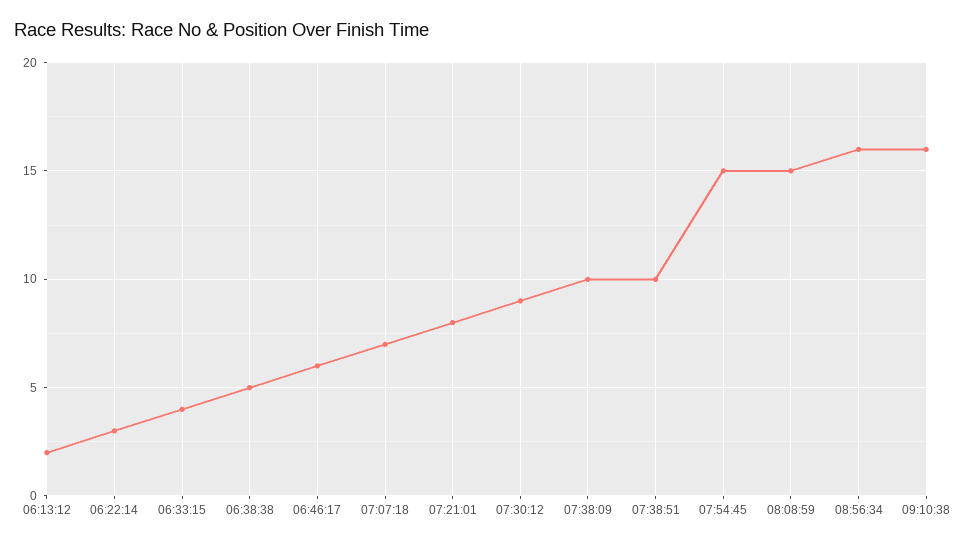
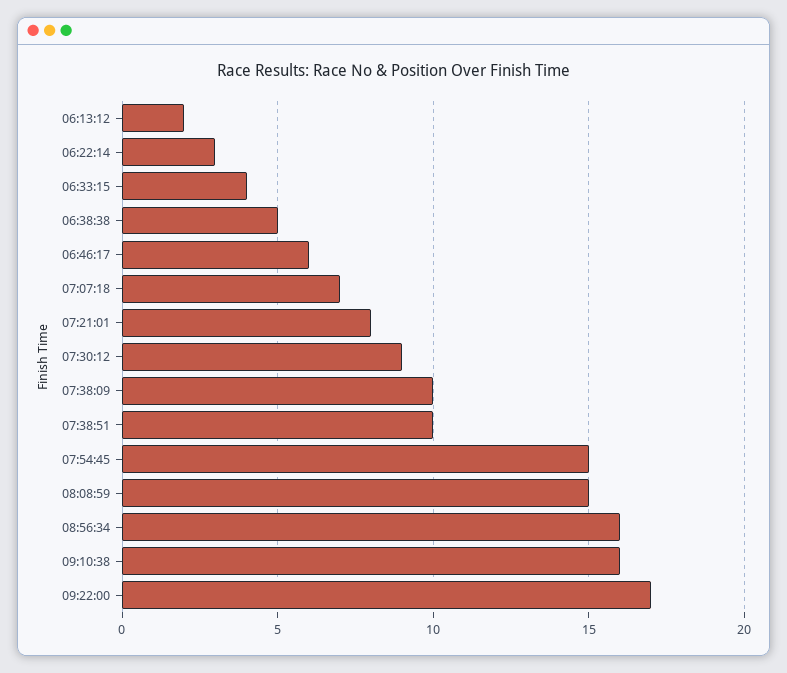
09:22:00: none -> 17

